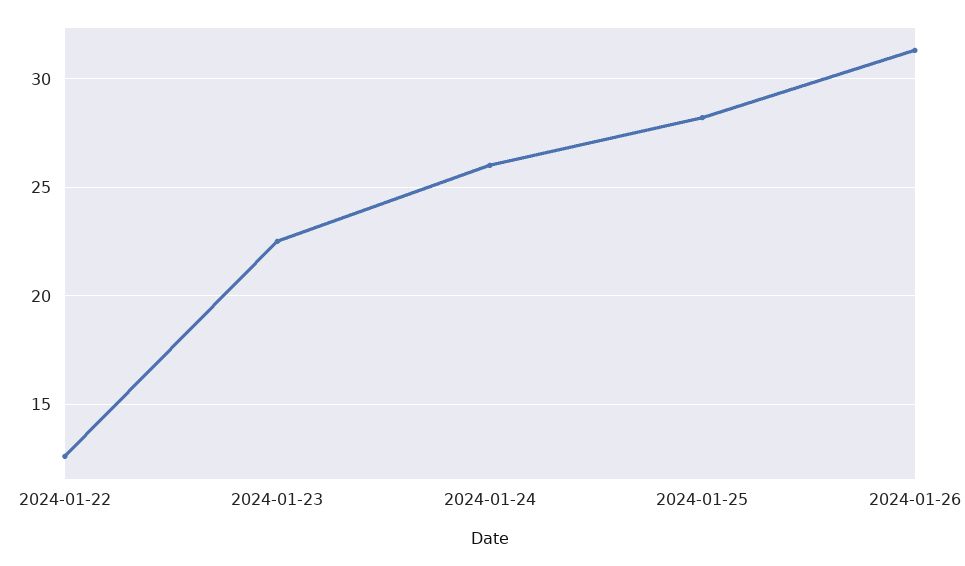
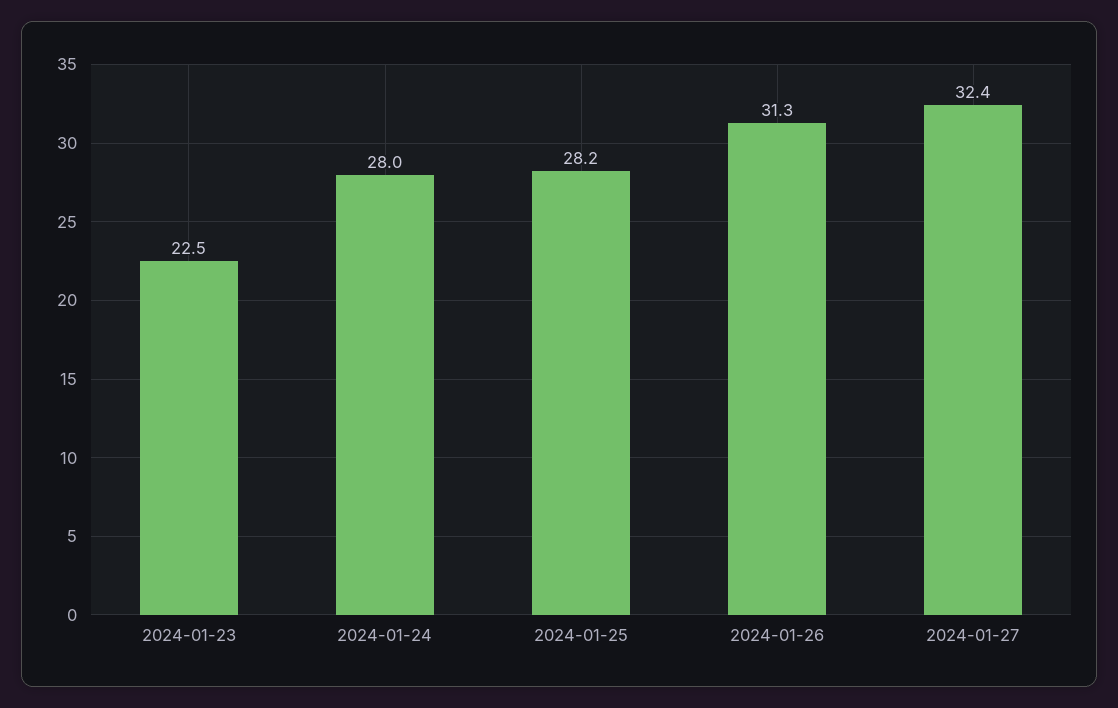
2024-01-22: 12.5 -> none
2024-01-24: 26 -> 28
2024-01-27: none -> 32.4

